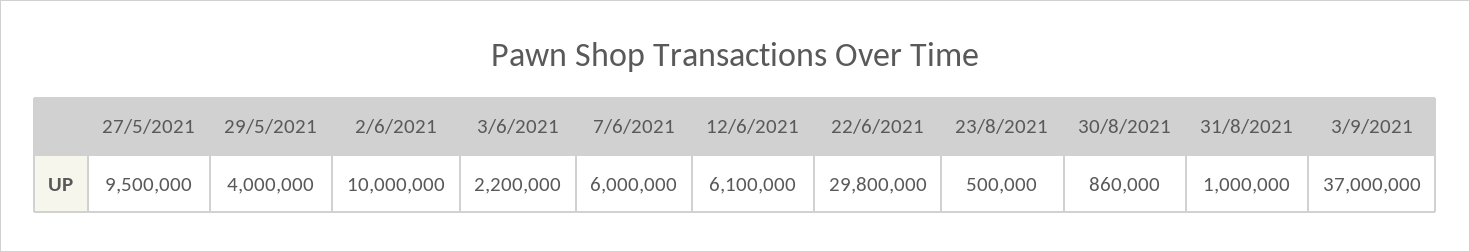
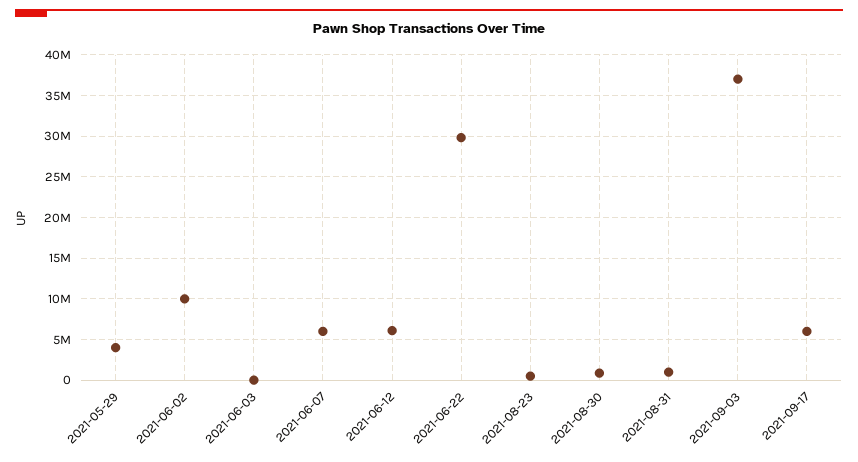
27/5/2021: 9500000 -> none
3/6/2021: 2200000 -> 0
2021-09-17: none -> 6000000

